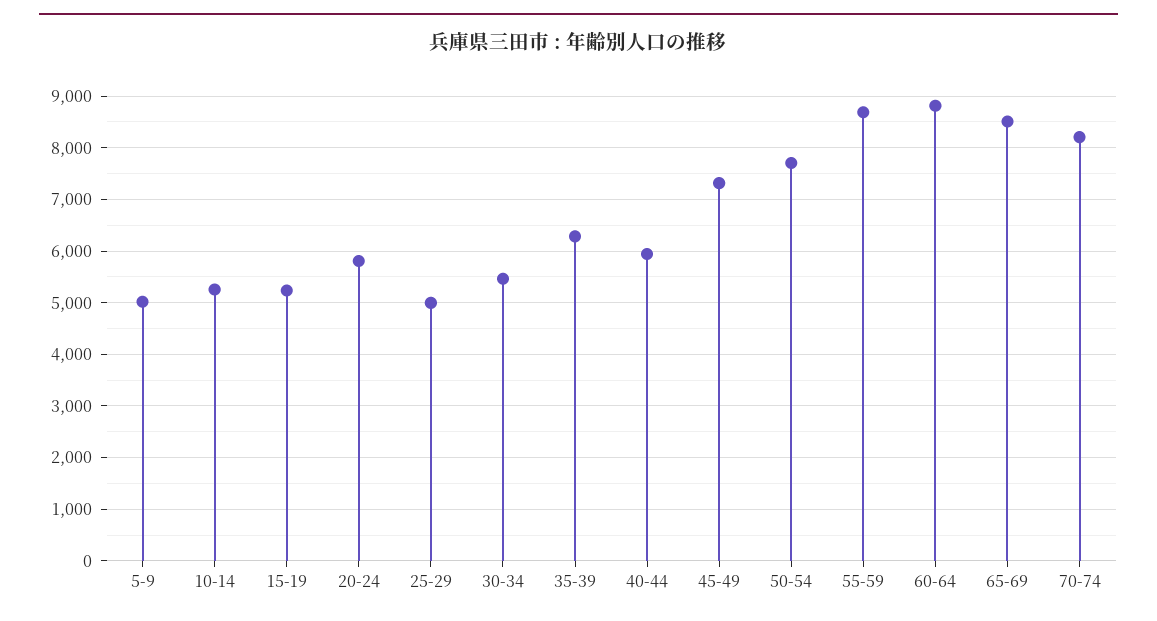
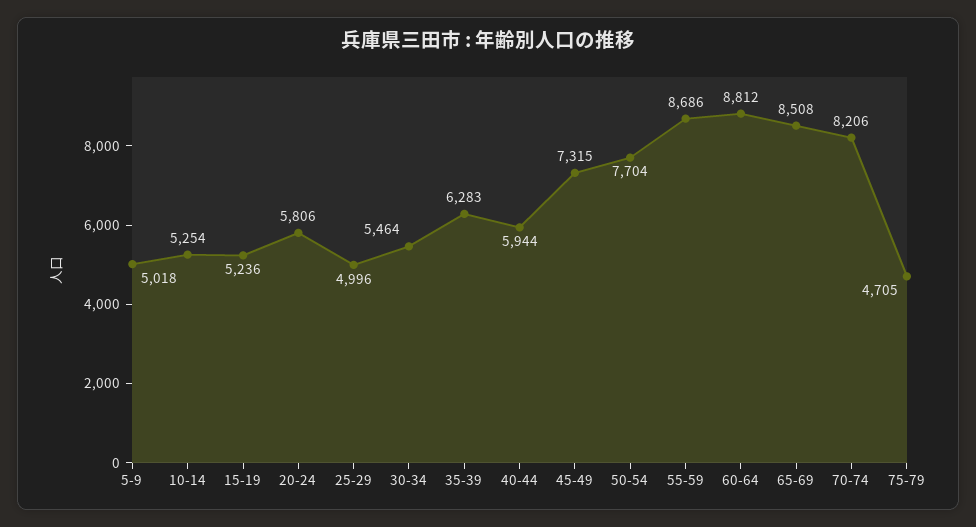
75-79: none -> 4705

